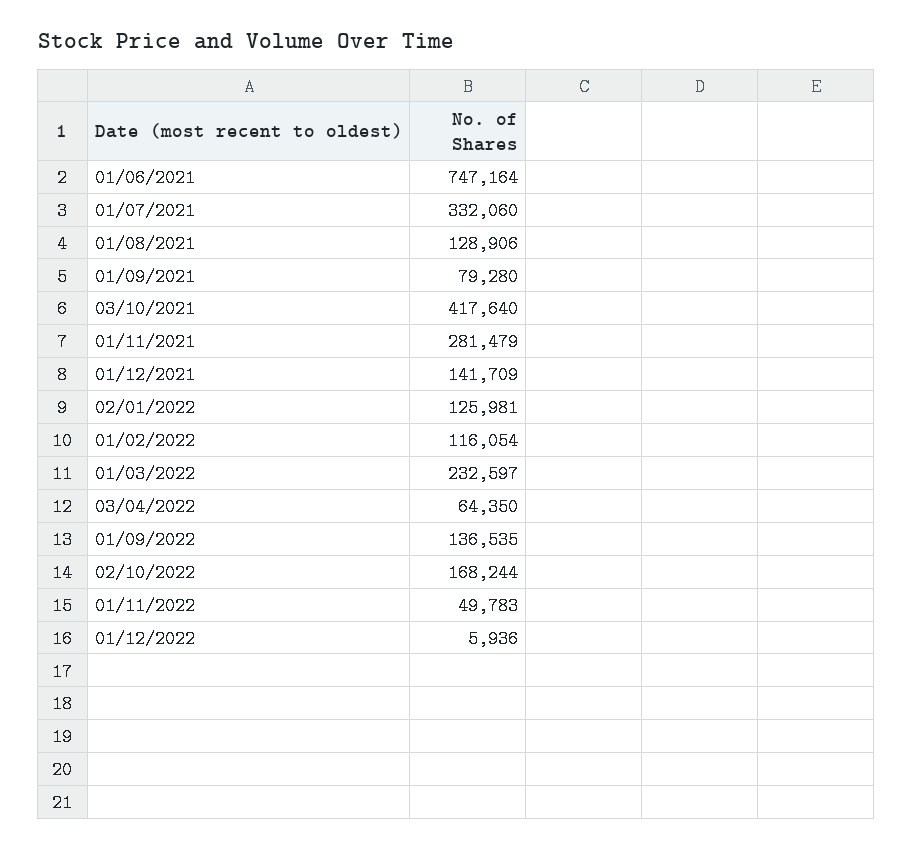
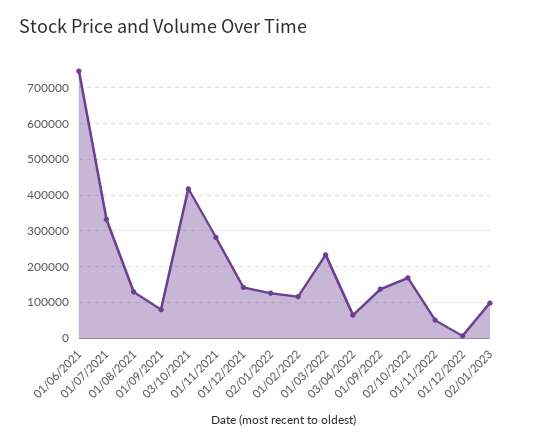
02/01/2023: none -> 100000

